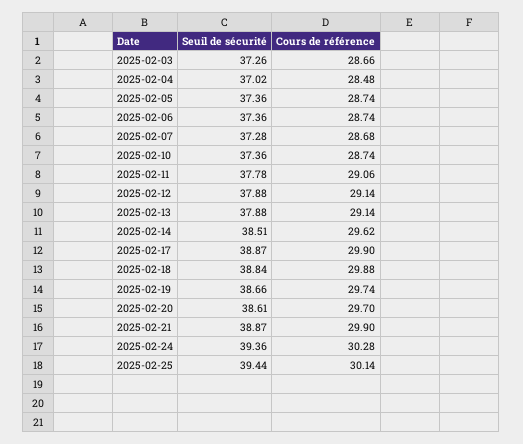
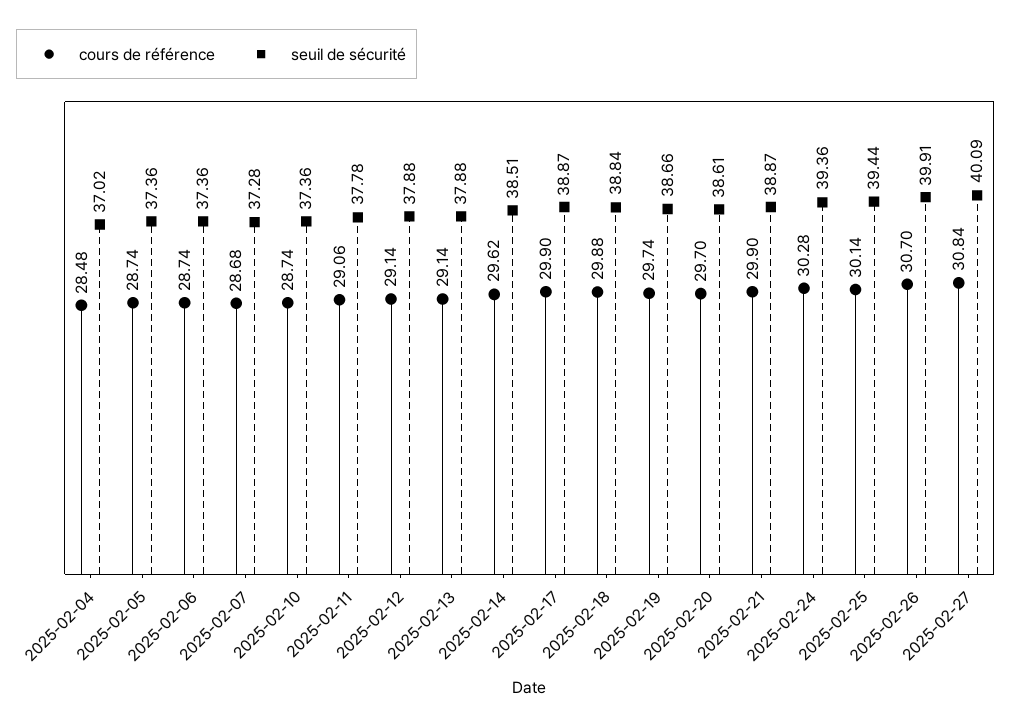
Seuil de sécurité, 2025-02-03: 37.26 -> none
Cours de référence, 2025-02-03: 28.66 -> none
Cours de référence, 2025-02-26: none -> 30.7
Seuil de sécurité, 2025-02-26: none -> 39.91
Cours de référence, 2025-02-27: none -> 30.84
Seuil de sécurité, 2025-02-27: none -> 40.09

